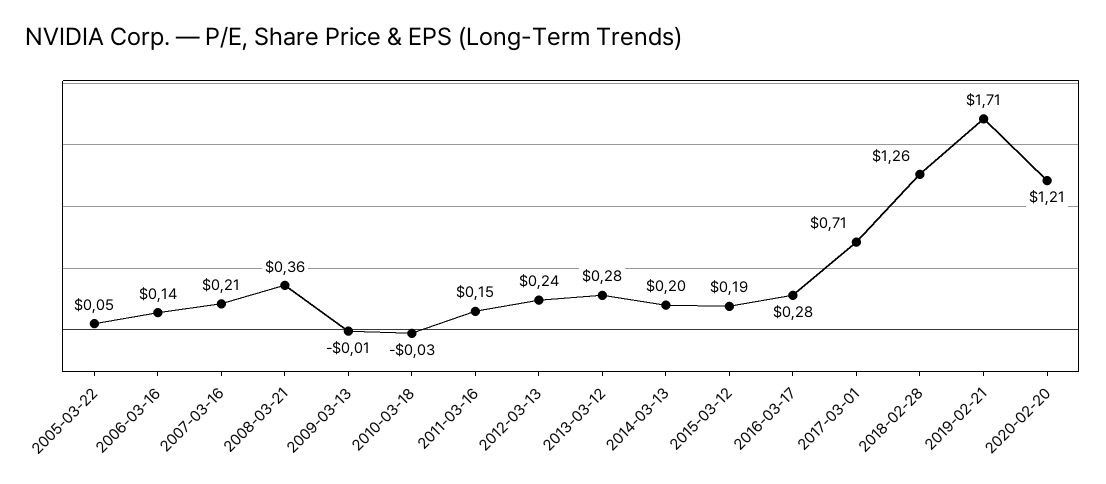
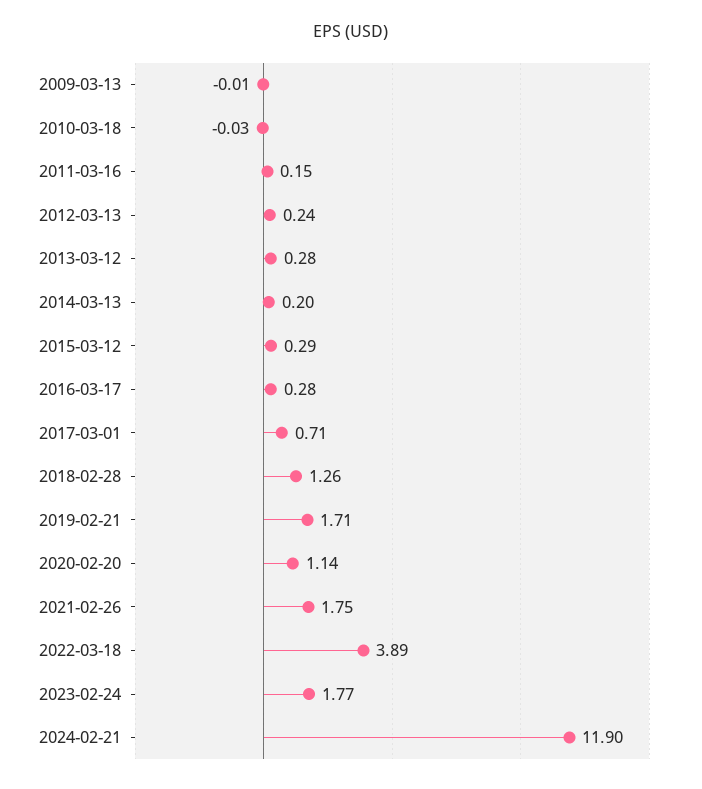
2005-03-22: 0.05 -> none
2006-03-16: 0.14 -> none
2007-03-16: 0.21 -> none
2008-03-21: 0.36 -> none
2015-03-12: 0.19 -> 0.29
2020-02-20: 1.21 -> 1.14
2021-02-26: none -> 1.75
2022-03-18: none -> 3.89
2023-02-24: none -> 1.77
2024-02-21: none -> 11.9

